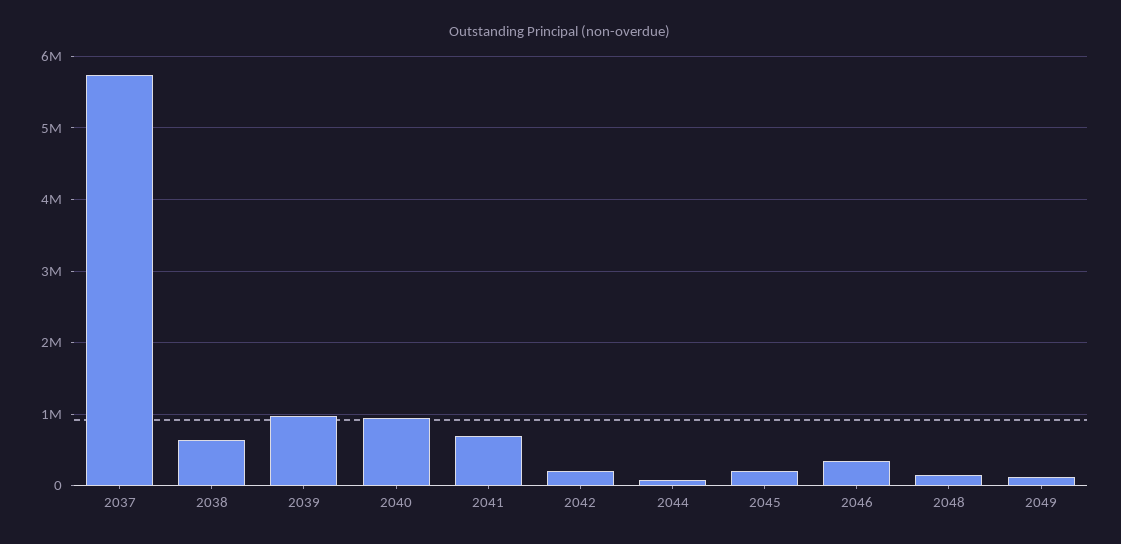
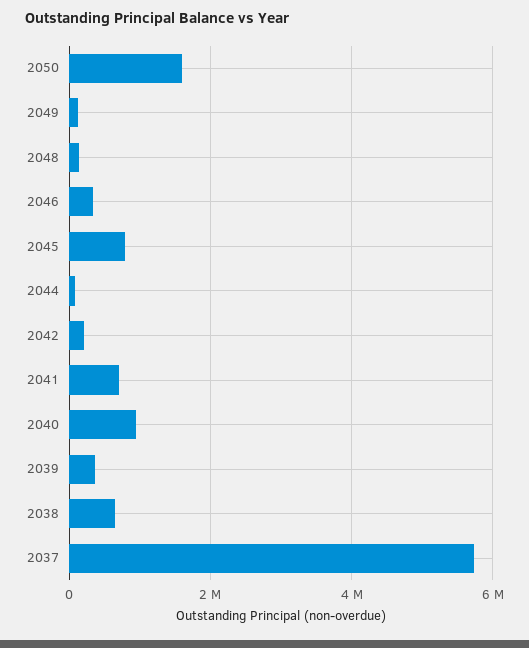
2039: 1000000 -> 400000
2045: 200000 -> 800000
2050: none -> 1600000

